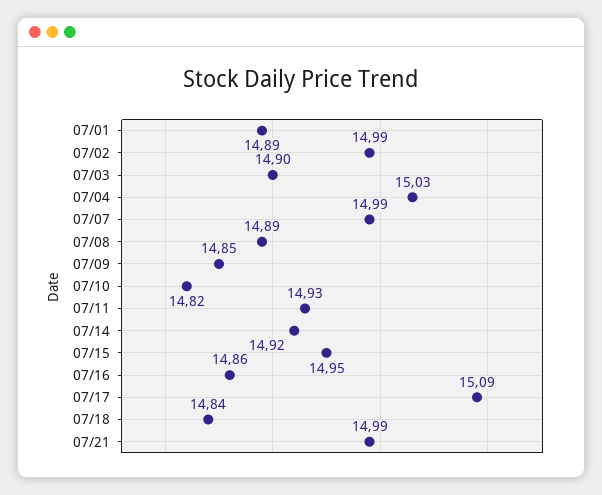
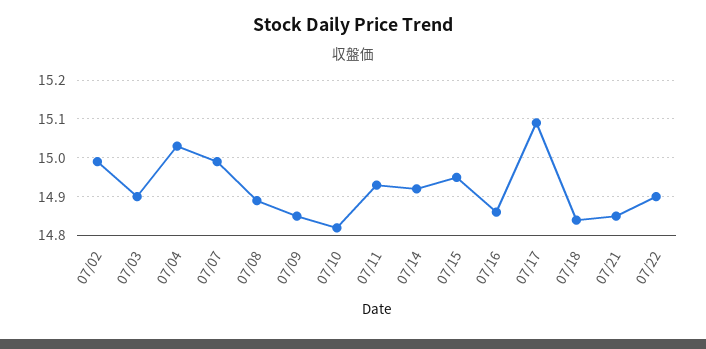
07/01: 14.89 -> none
07/21: 14.99 -> 14.85
07/22: none -> 14.9

